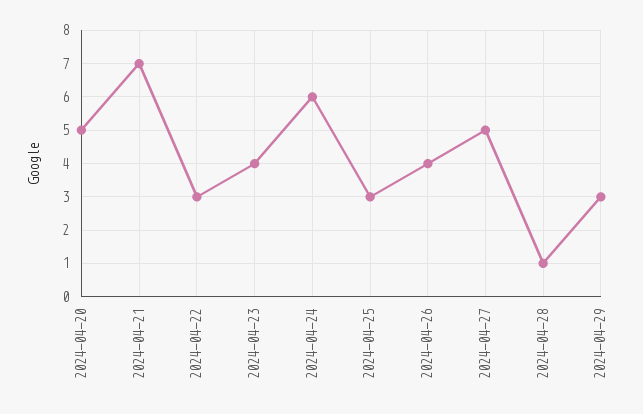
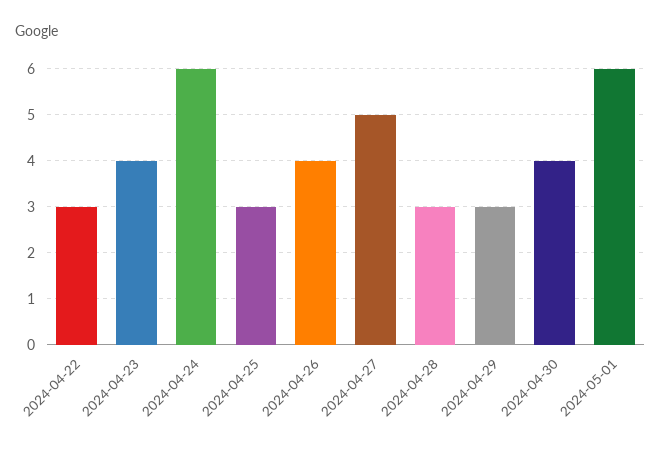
2024-04-20: 5 -> none
2024-04-21: 7 -> none
2024-04-28: 1 -> 3
2024-04-30: none -> 4
2024-05-01: none -> 6

